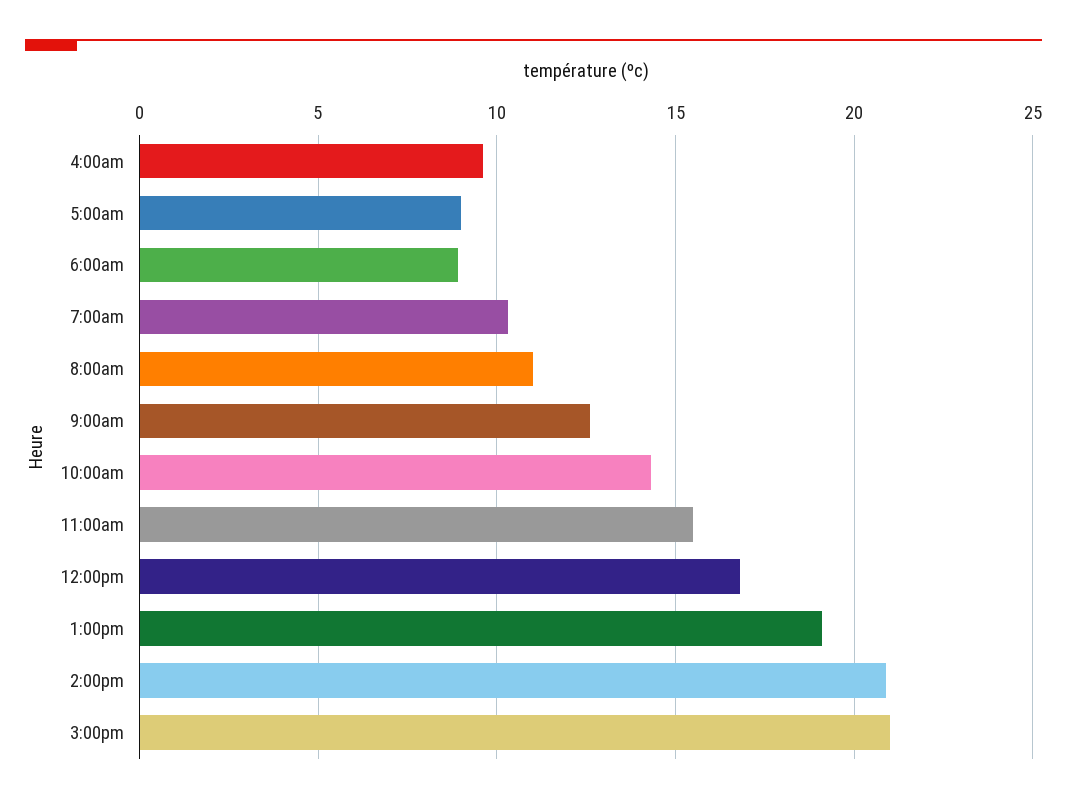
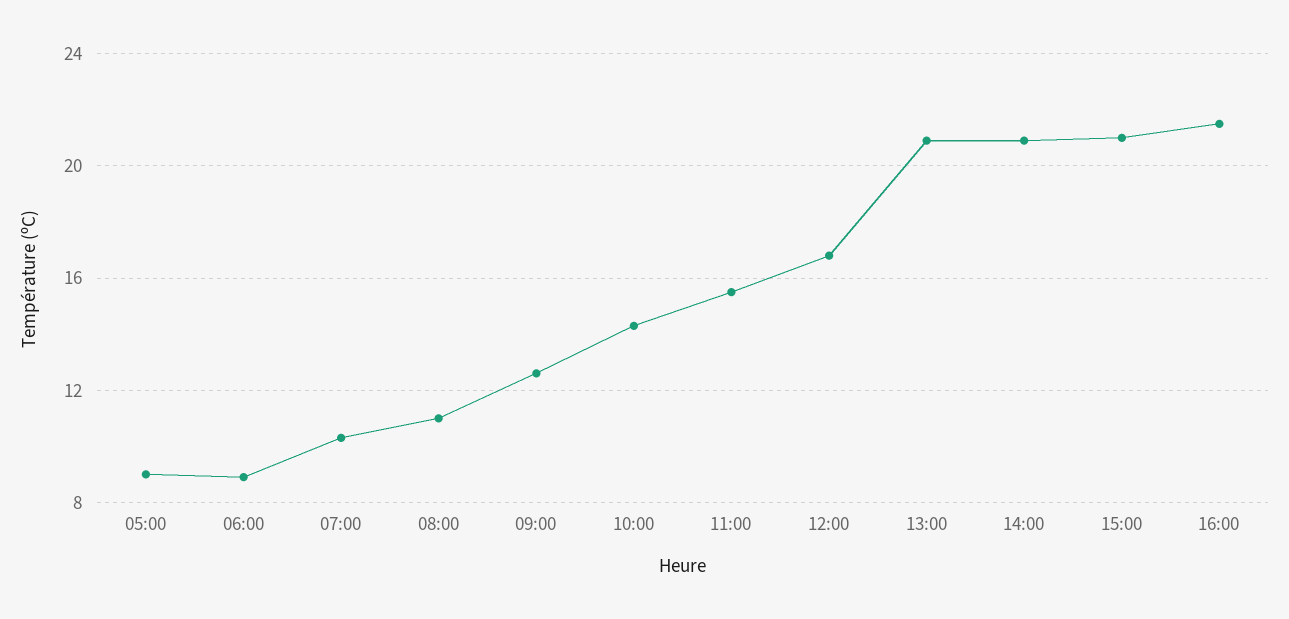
4:00am: 9.5 -> none
1:00pm: 19 -> 21
16:00: none -> 21.5

